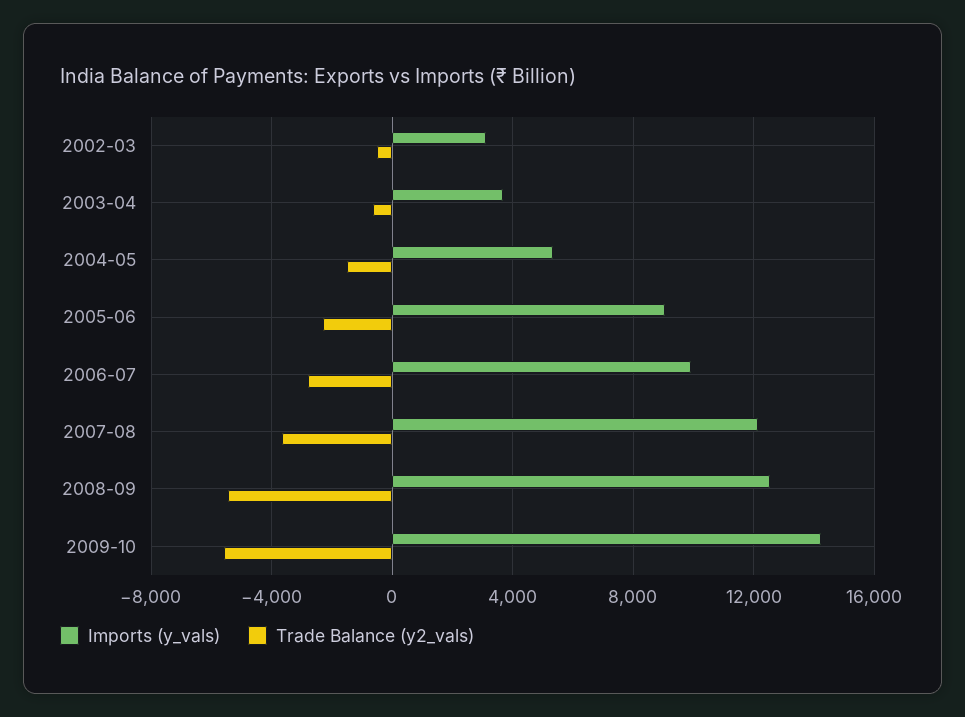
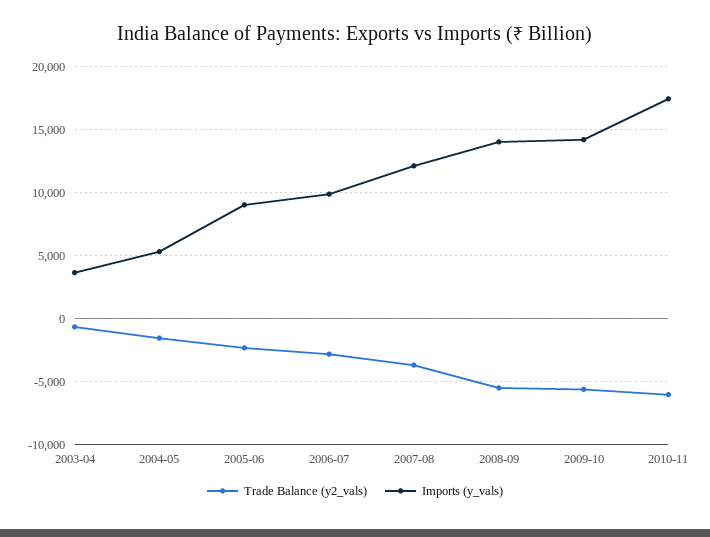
Imports (y_vals), 2002-03: 3000 -> none
Trade Balance (y2_vals), 2002-03: -500 -> none
Imports (y_vals), 2008-09: 12500 -> 14000
Trade Balance (y2_vals), 2010-11: none -> -6000
Imports (y_vals), 2010-11: none -> 17500

